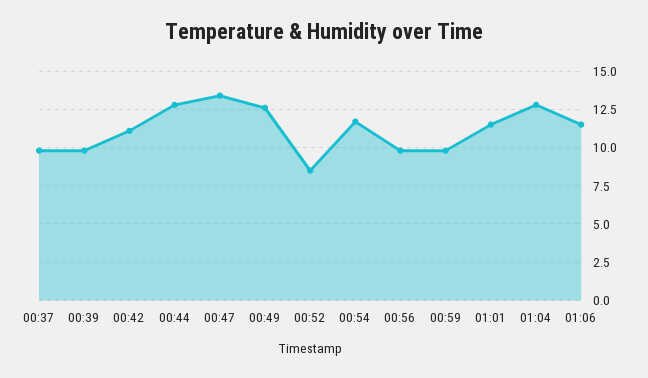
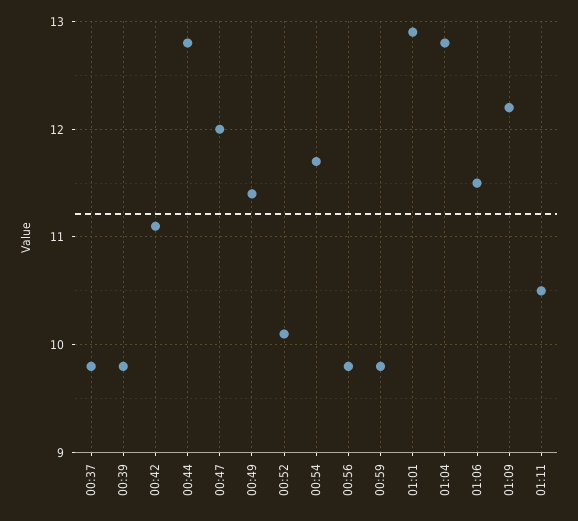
00:47: 13.5 -> 12
00:49: 12.5 -> 11.4
00:52: 8.5 -> 10.1
01:01: 11.5 -> 12.9
01:09: none -> 12.2
01:11: none -> 10.5

